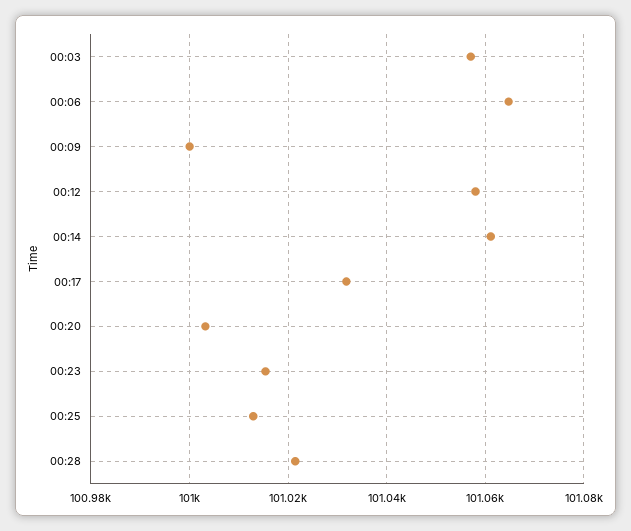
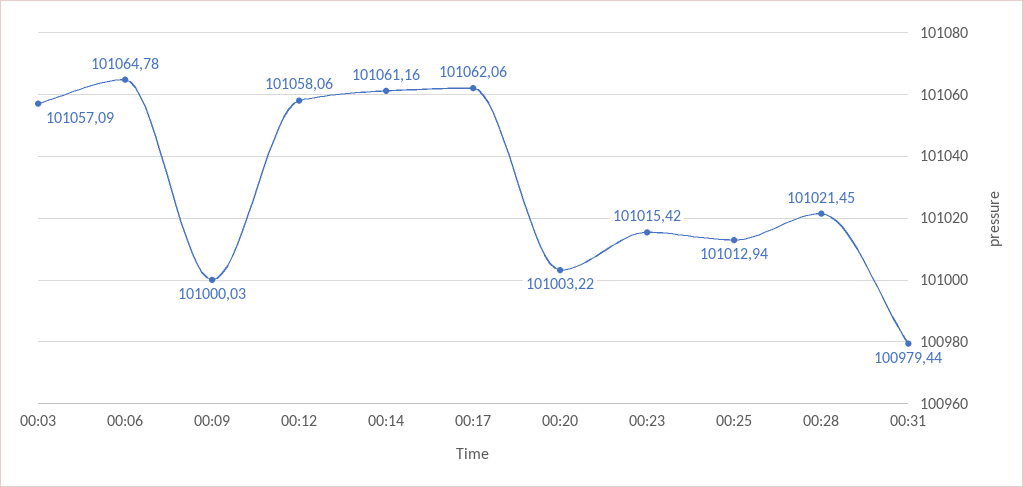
00:17: 101032 -> 101062.06
00:31: none -> 100979.44

